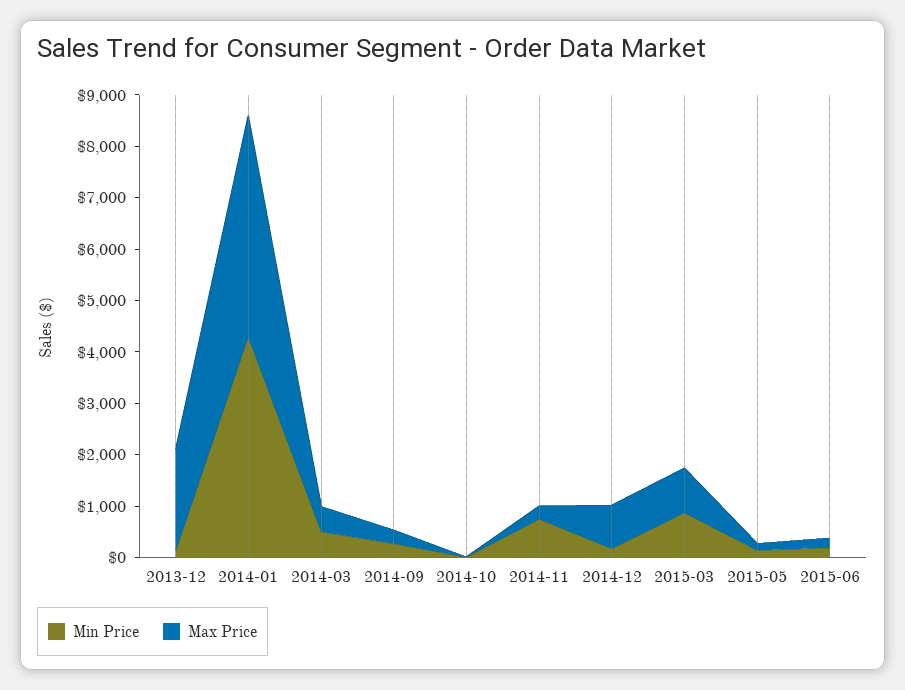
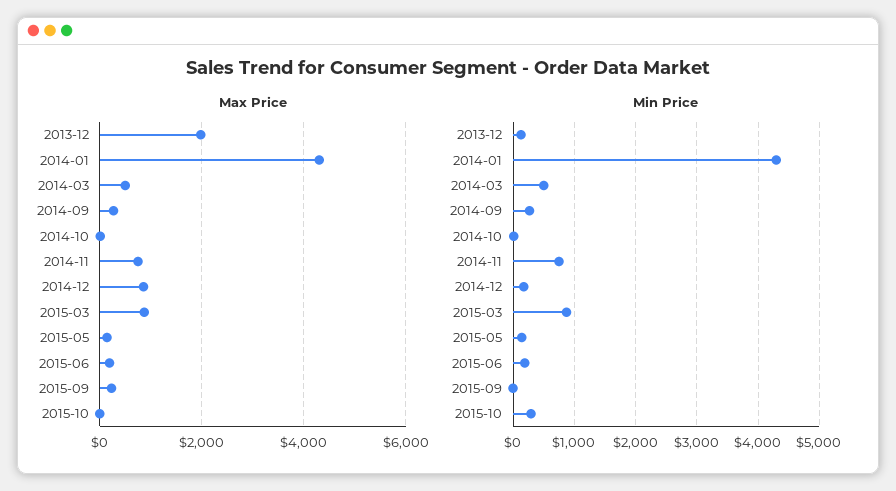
Max Price, 2014-11: 200 -> 800
Max Price, 2015-09: none -> 200
Max Price, 2015-10: none -> 0
Min Price, 2015-09: none -> 0
Min Price, 2015-10: none -> 300

